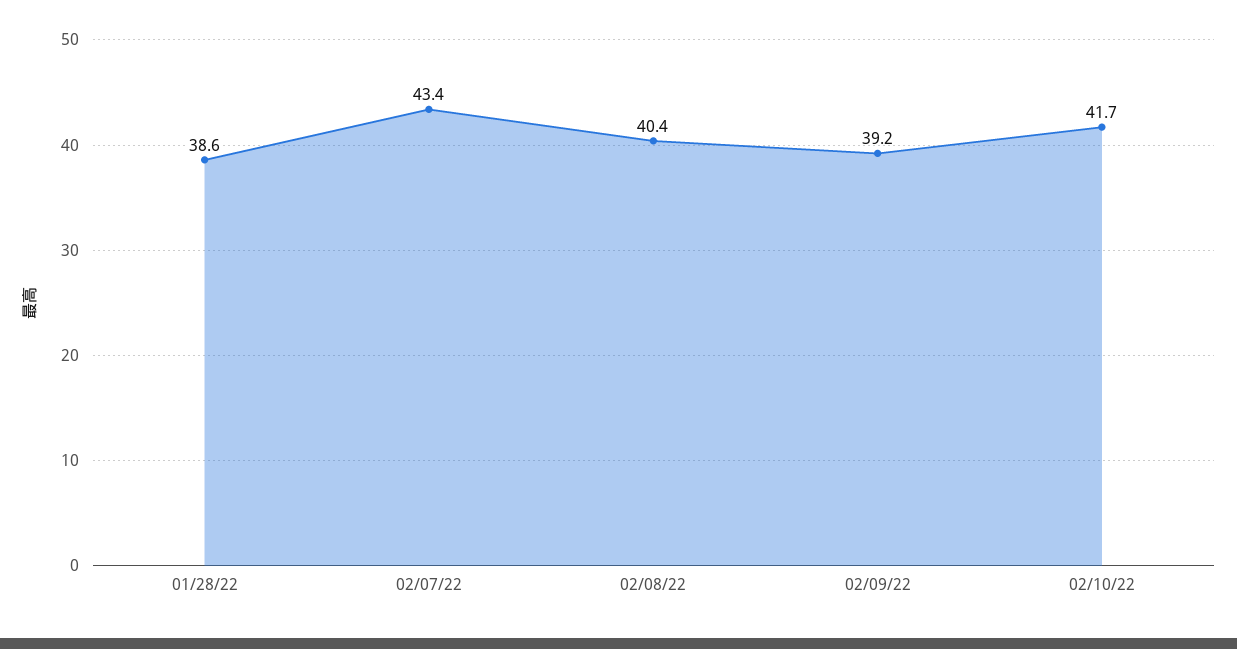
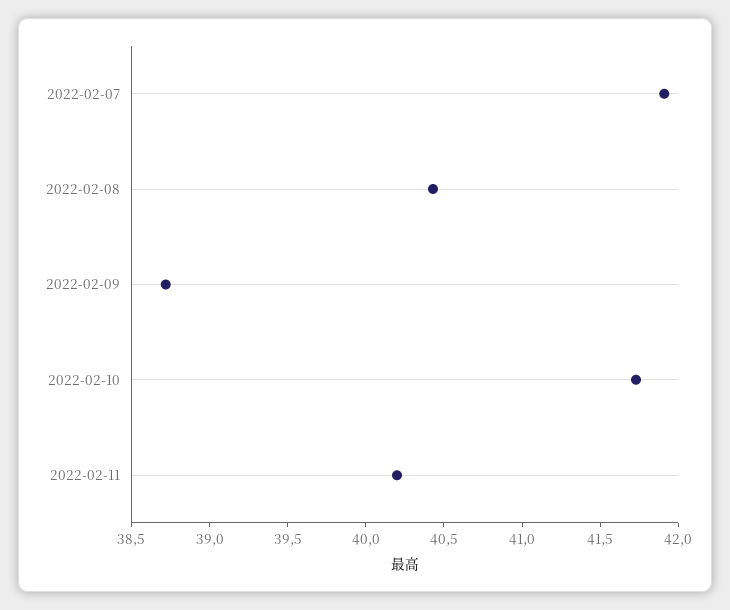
01/28/22: 38.6 -> none
02/07/22: 43.4 -> 41.9
02/09/22: 39.2 -> 38.7
2022-02-11: none -> 40.2

